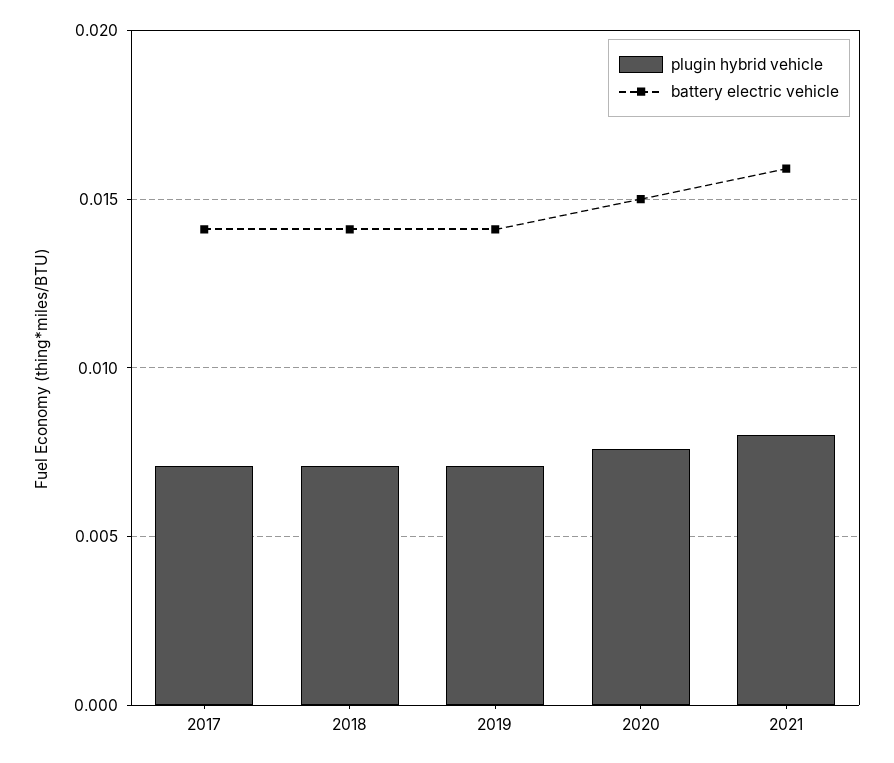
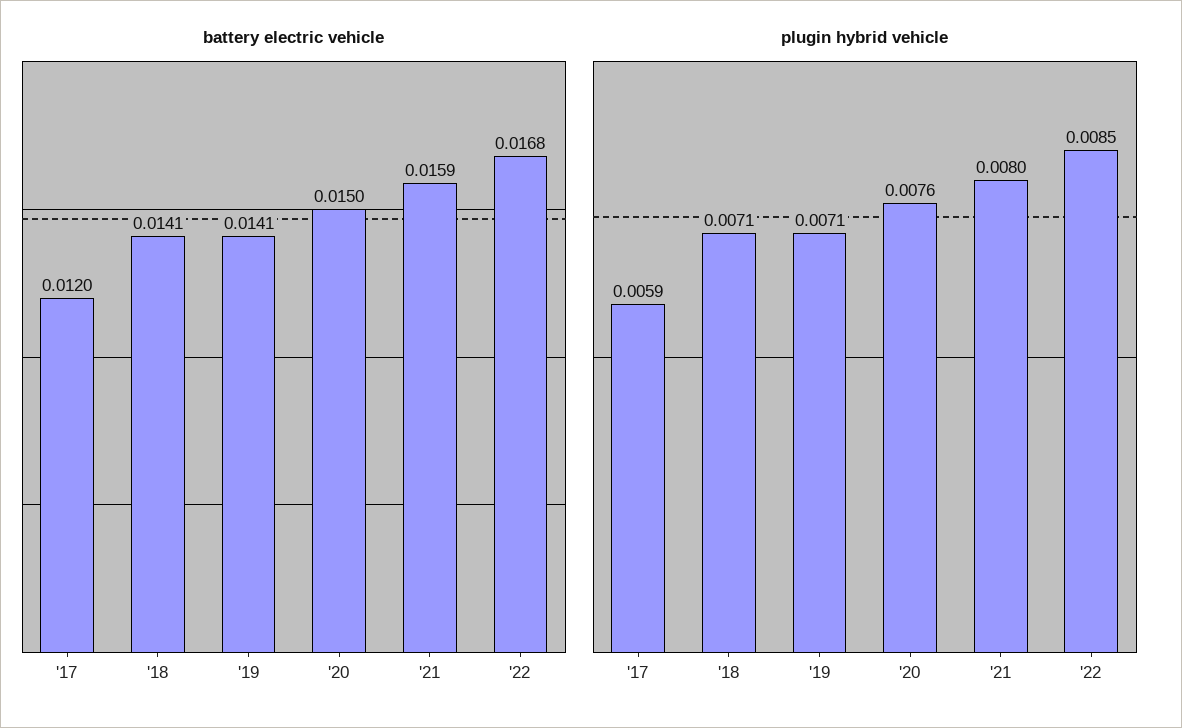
plugin hybrid vehicle, 2017: 0.007 -> 0.0059
battery electric vehicle, 2017: 0.014 -> 0.012
battery electric vehicle, '22: none -> 0.0168
plugin hybrid vehicle, '22: none -> 0.0085

